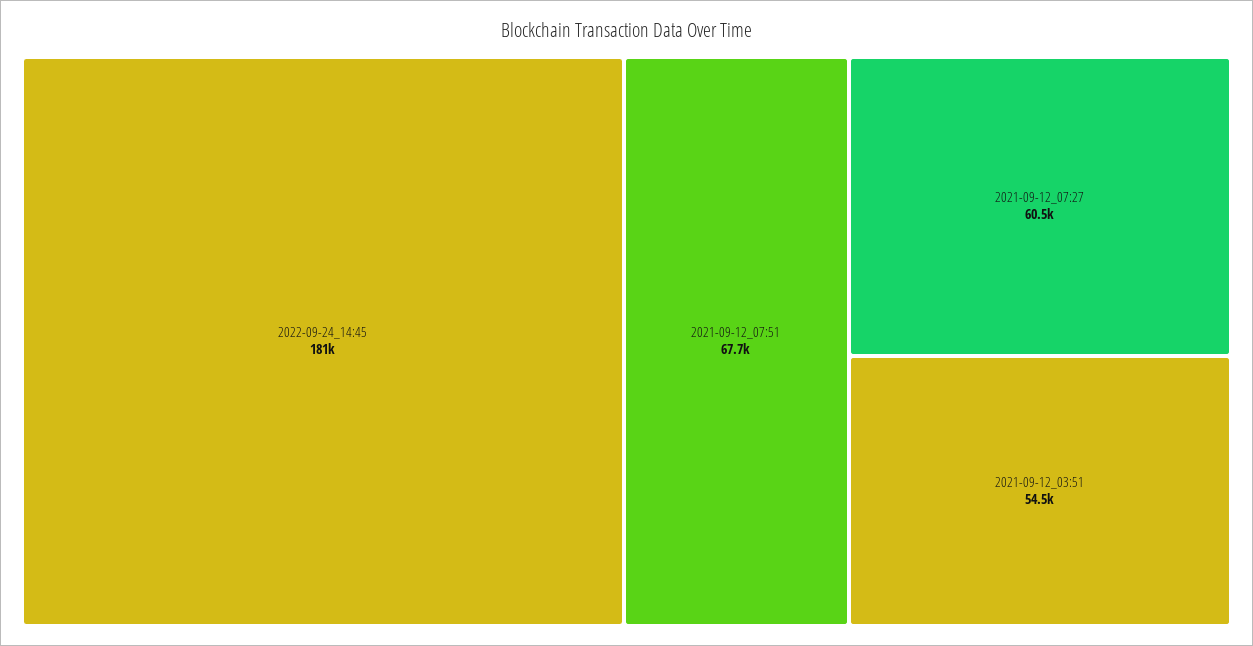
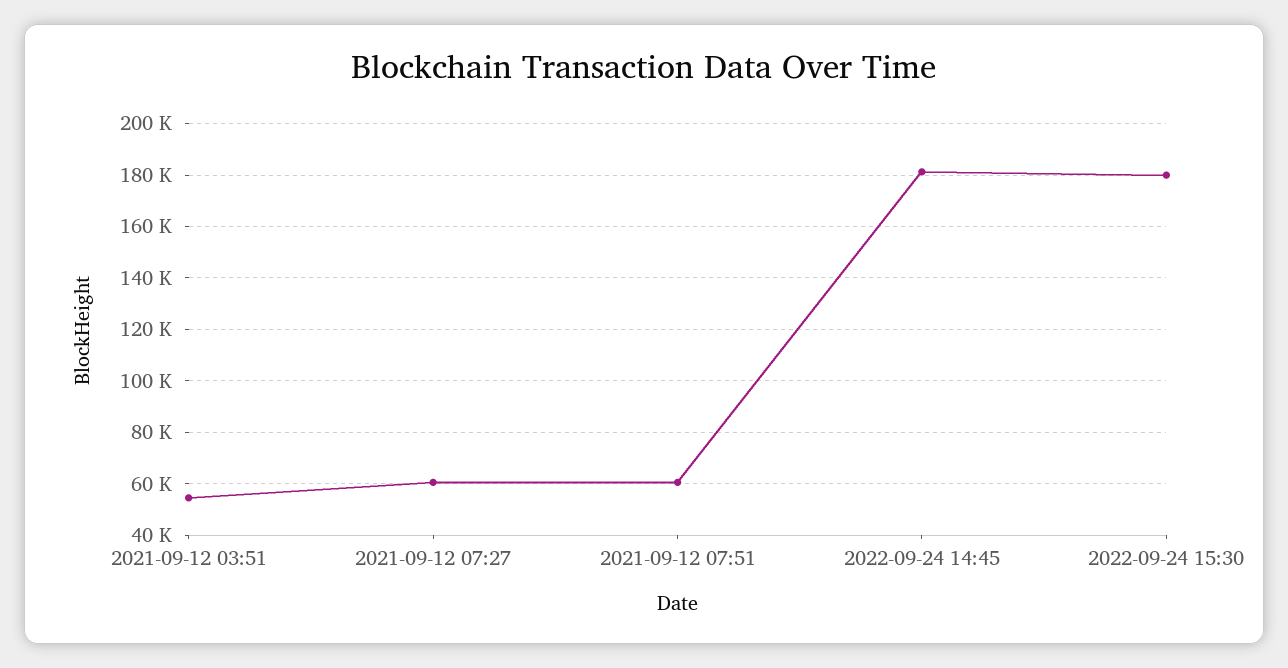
2021-09-12_07:51: 67700 -> 60000
2022-09-24 15:30: none -> 180000

